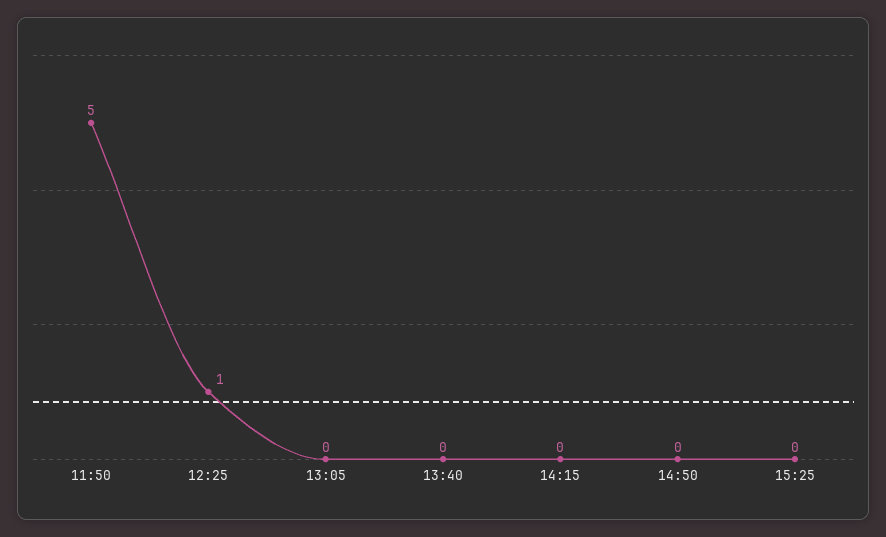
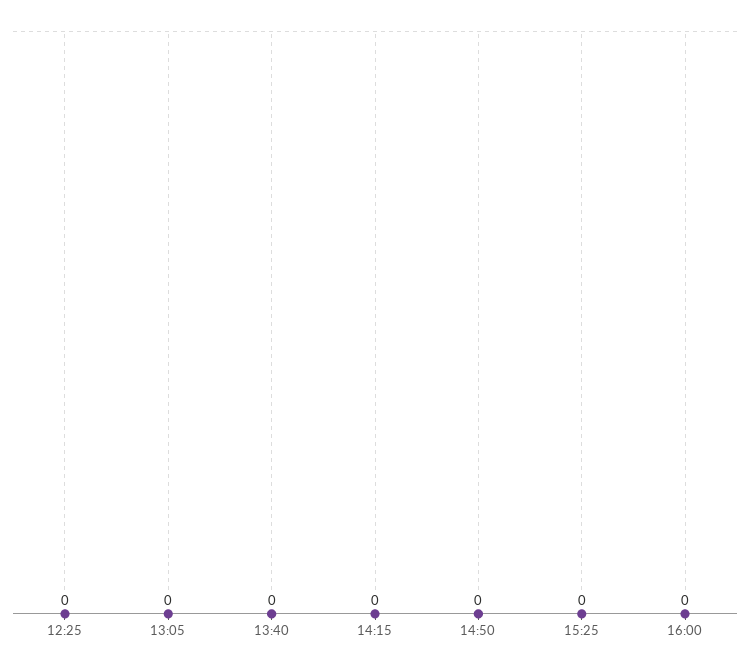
11:50: 5 -> none
12:25: 1 -> 0
16:00: none -> 0

